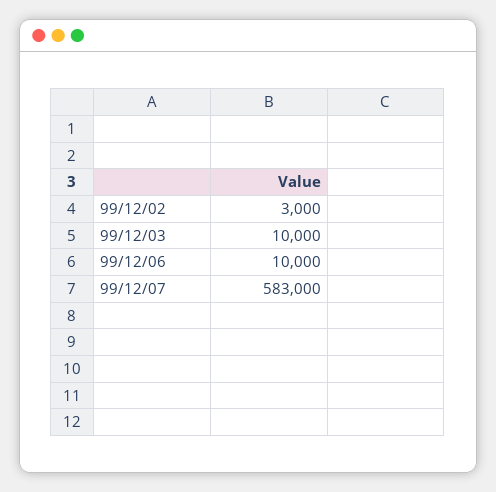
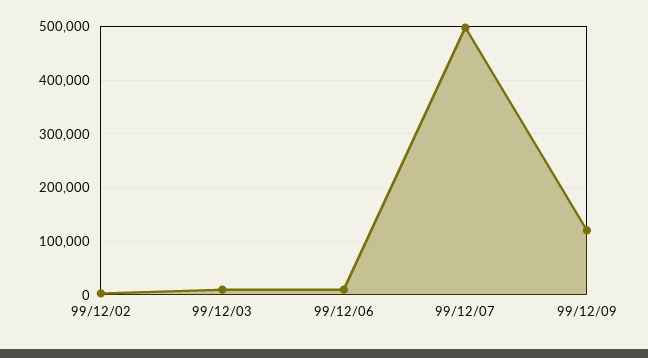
99/12/07: 583000 -> 500000
99/12/09: none -> 120000

